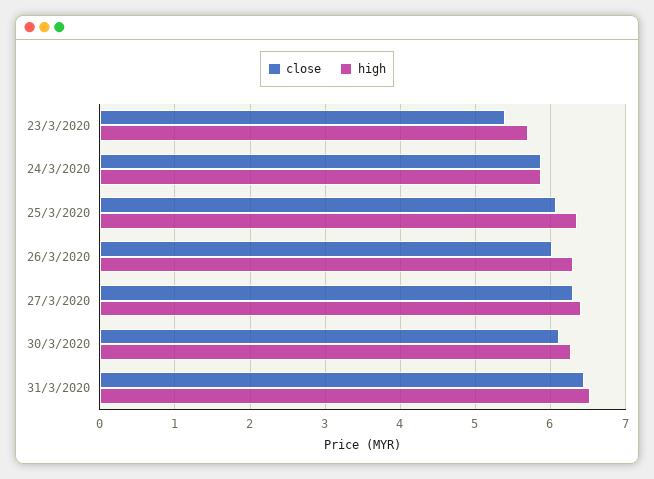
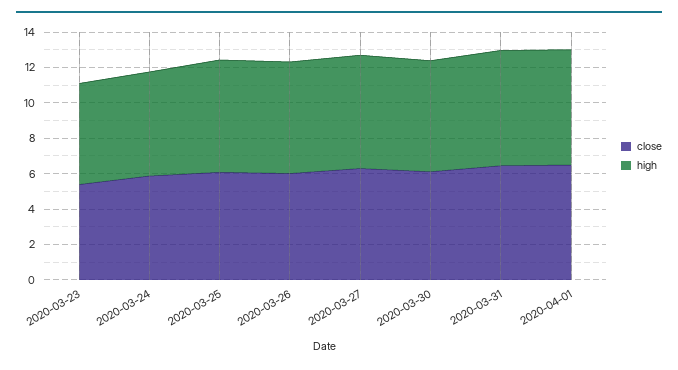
close, 2020-04-01: none -> 6.5
high, 2020-04-01: none -> 6.5

